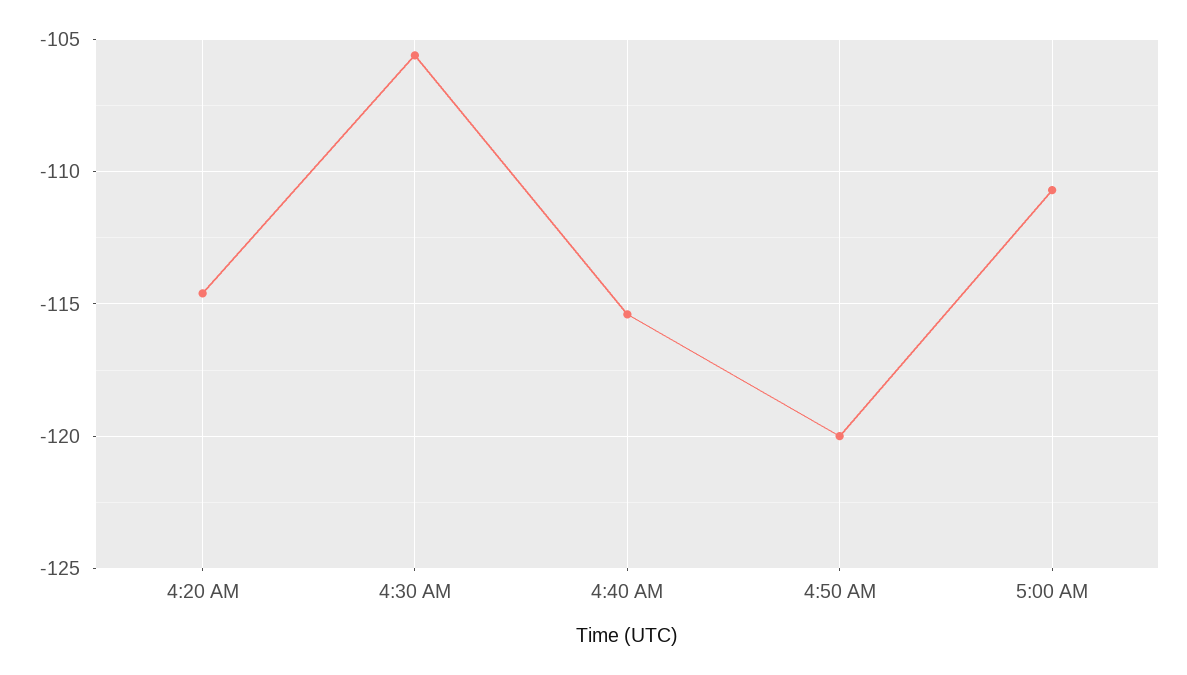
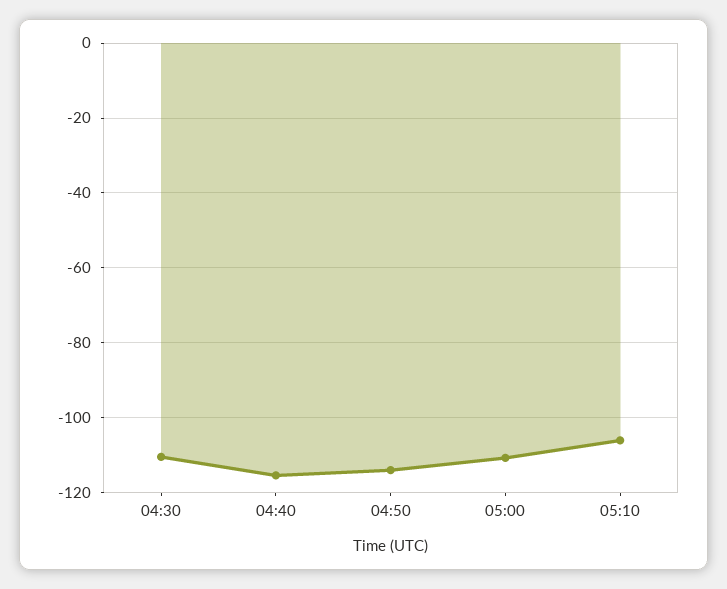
4:20 AM: -114.5 -> none
4:30 AM: -105.5 -> -110
4:50 AM: -120 -> -114
05:10: none -> -106

